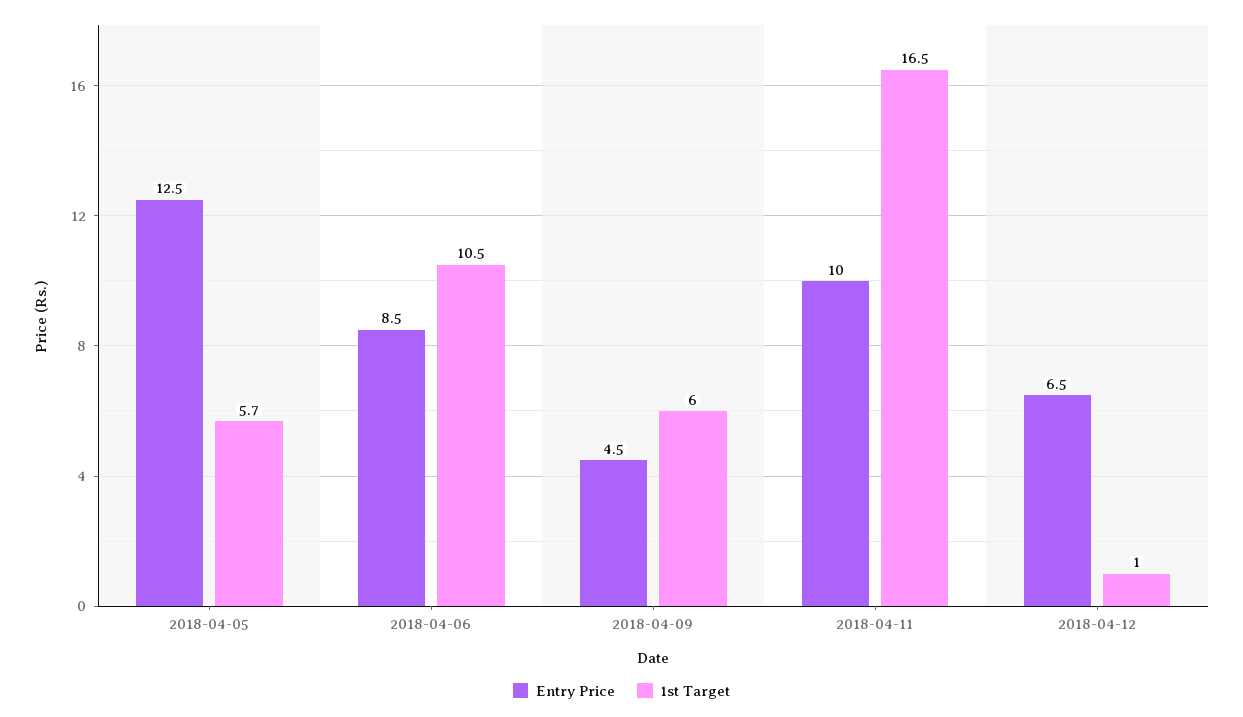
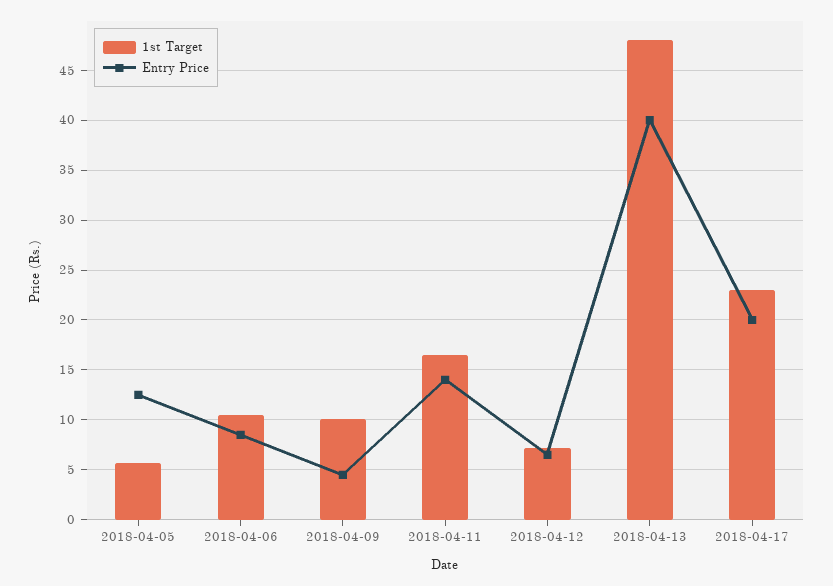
1st Target, 2018-04-09: 6 -> 10
Entry Price, 2018-04-11: 10 -> 14
1st Target, 2018-04-12: 1 -> 7
1st Target, 2018-04-13: none -> 48
Entry Price, 2018-04-13: none -> 40
1st Target, 2018-04-17: none -> 23
Entry Price, 2018-04-17: none -> 20

